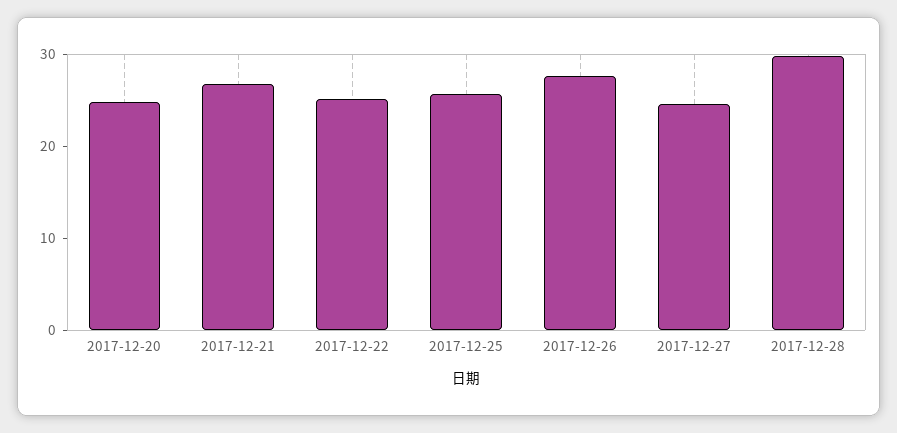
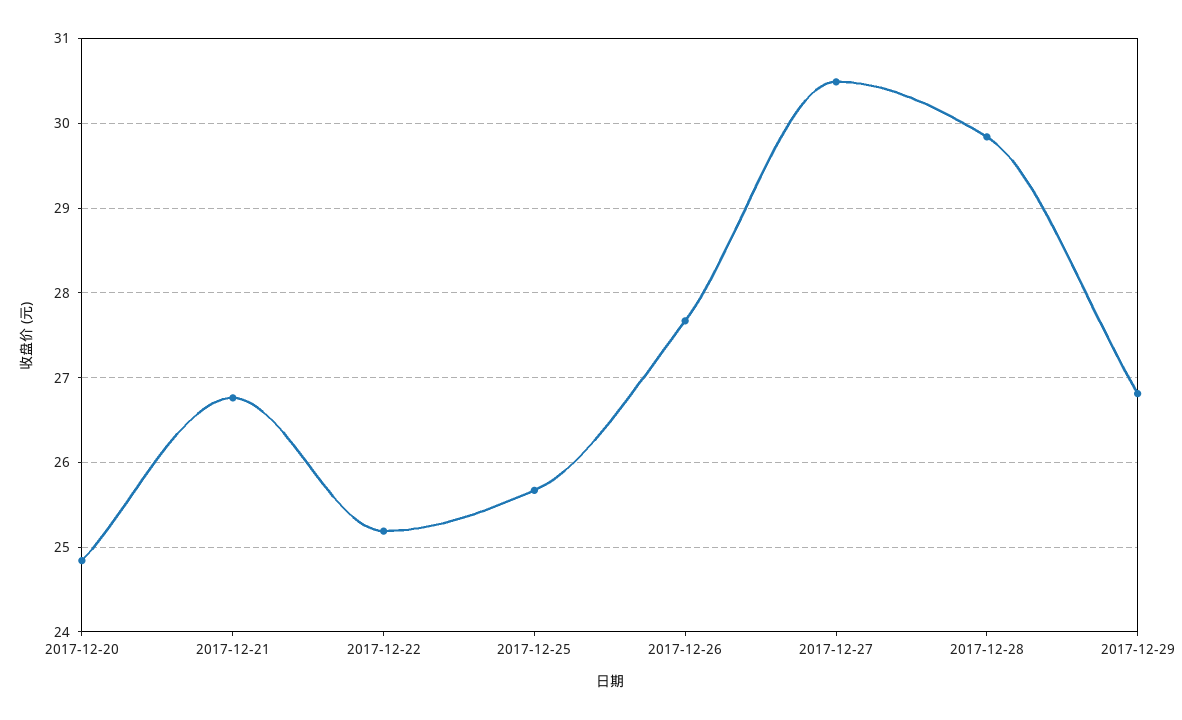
2017-12-27: 24 -> 30.5
2017-12-29: none -> 26.8

